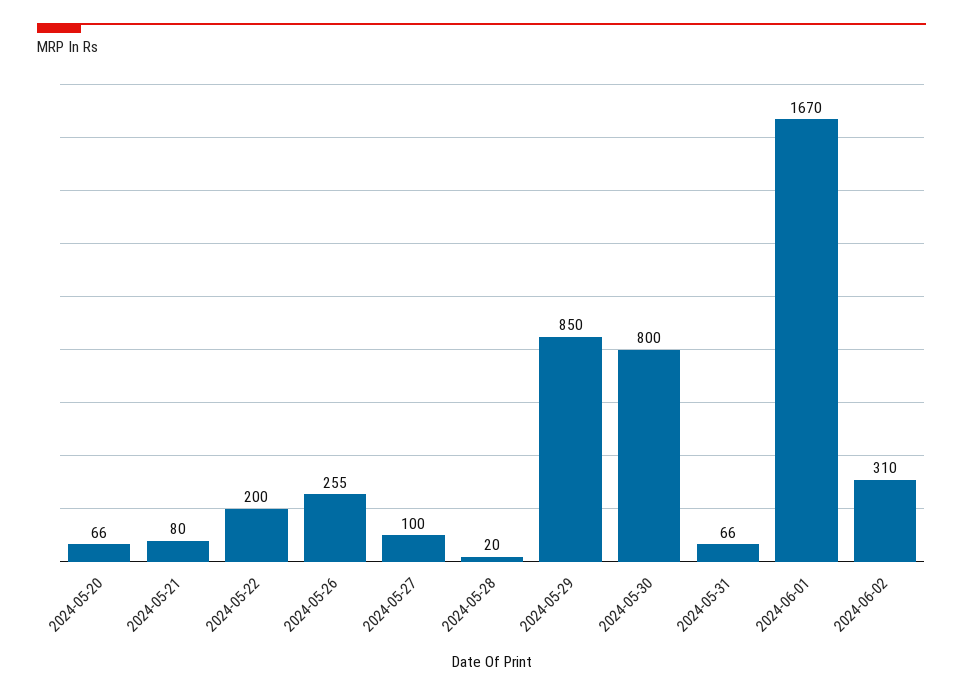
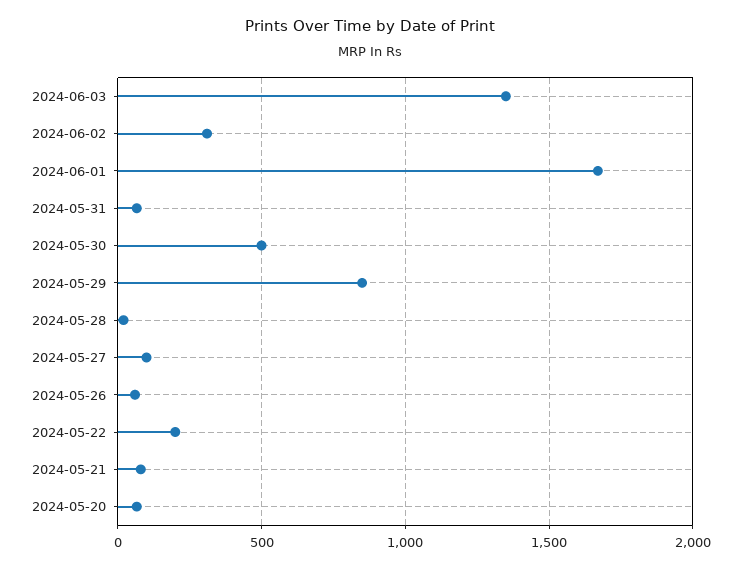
2024-05-26: 255 -> 50
2024-05-30: 800 -> 500
2024-06-03: none -> 1350

